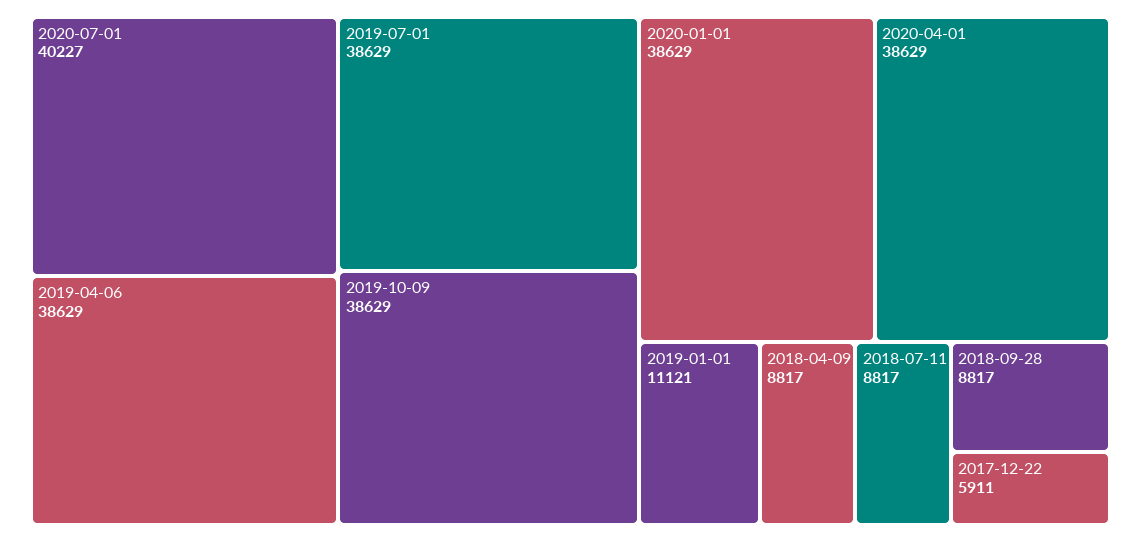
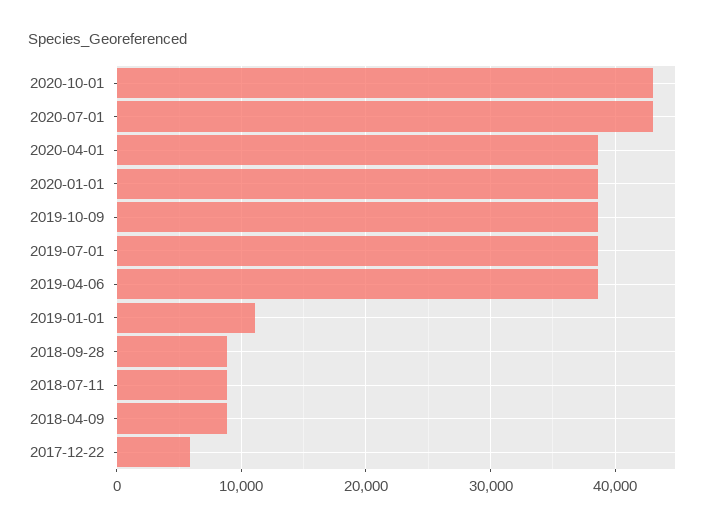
2020-07-01: 40227 -> 43000
2020-10-01: none -> 43000

